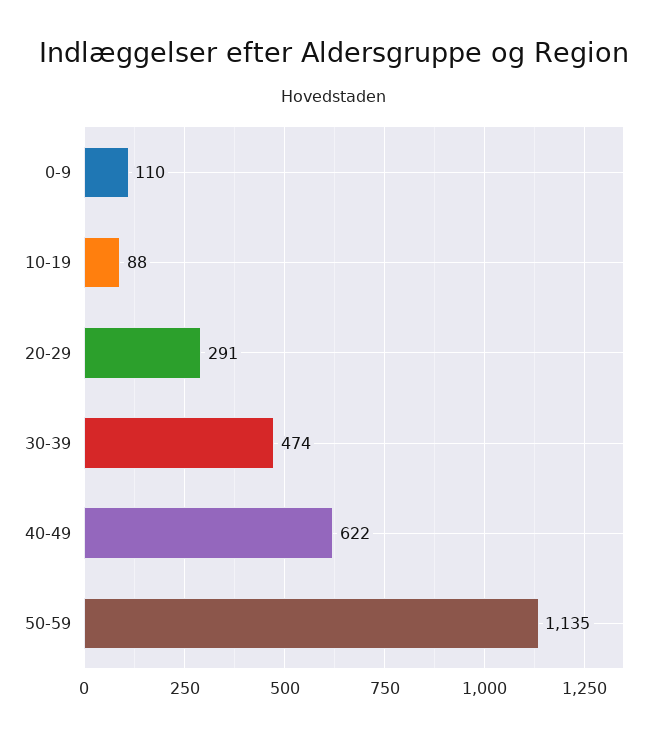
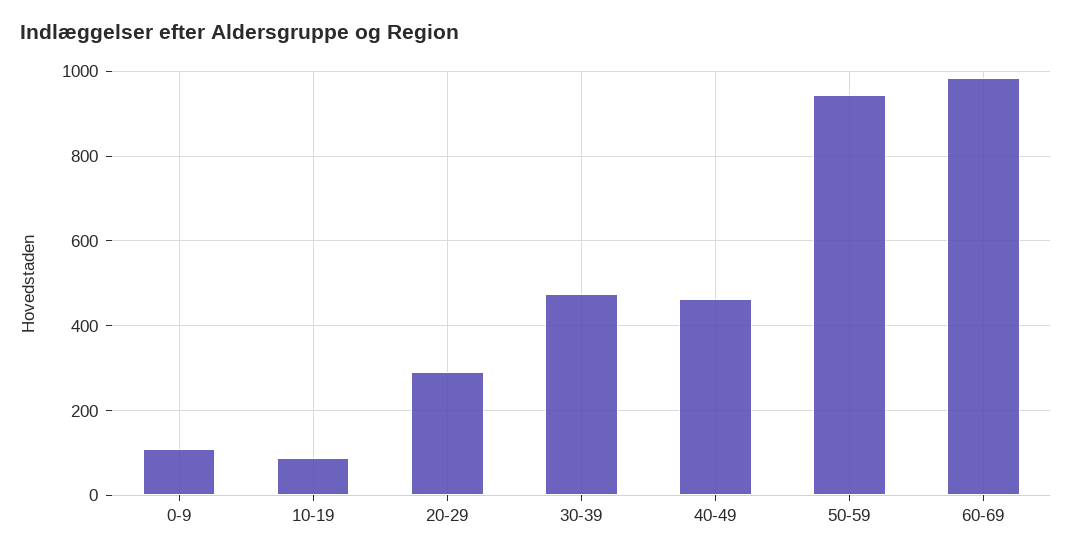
40-49: 622 -> 460
50-59: 1135 -> 940
60-69: none -> 980

